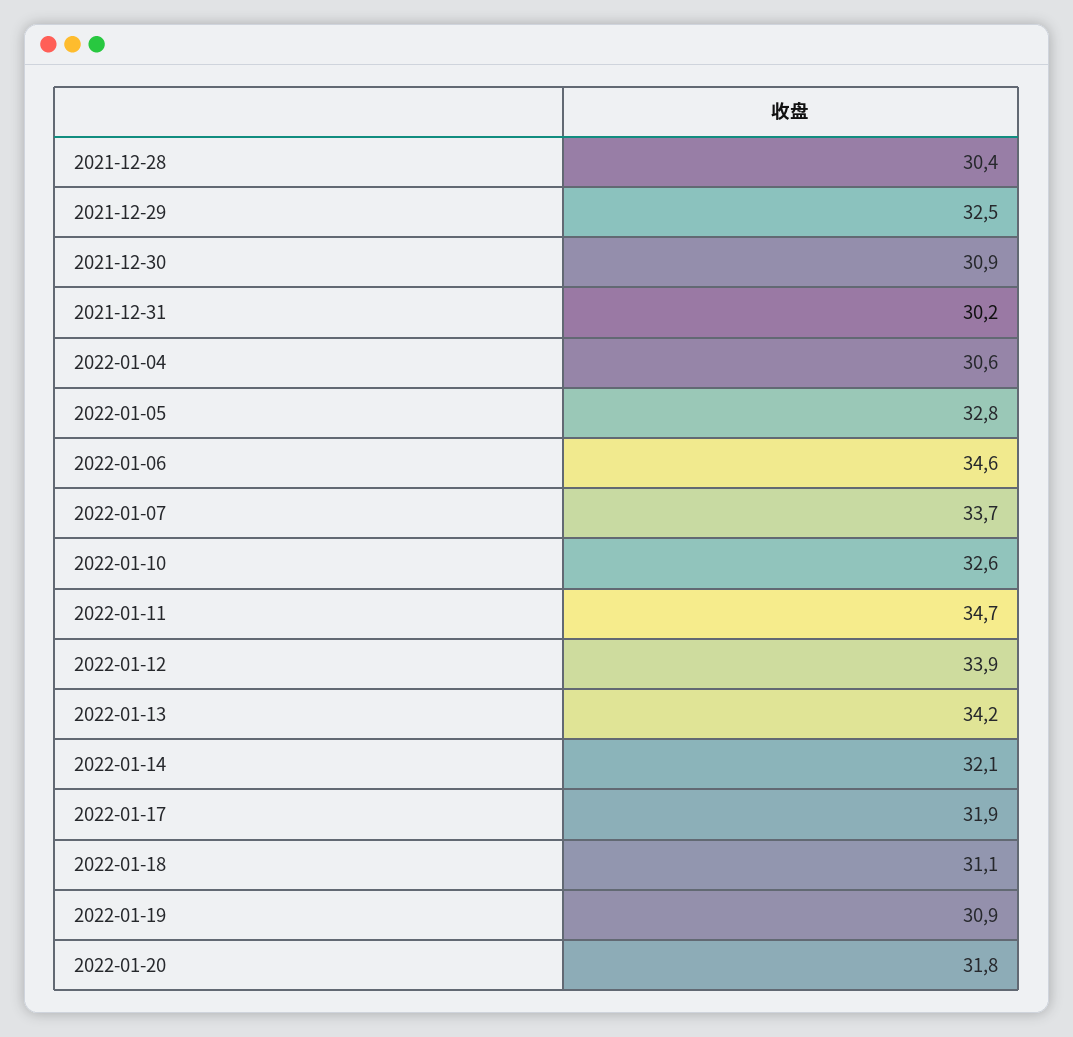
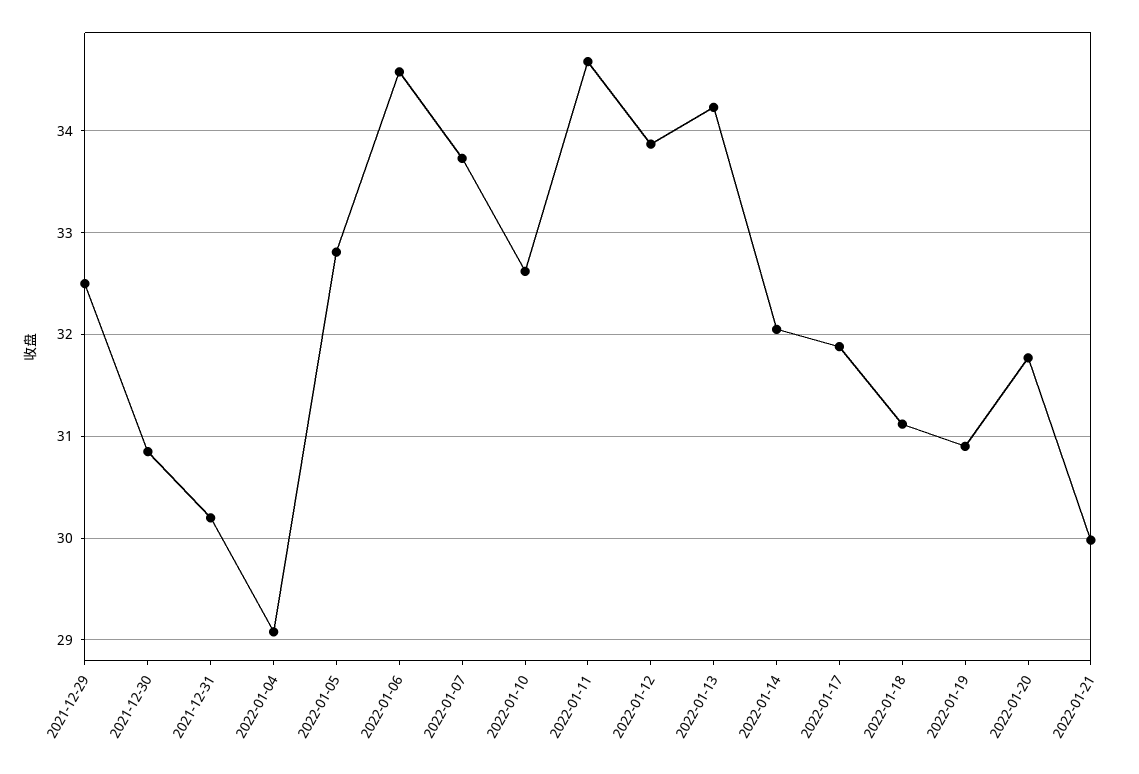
2021-12-28: 30.4 -> none
2022-01-04: 30.6 -> 29.1
2022-01-21: none -> 30

